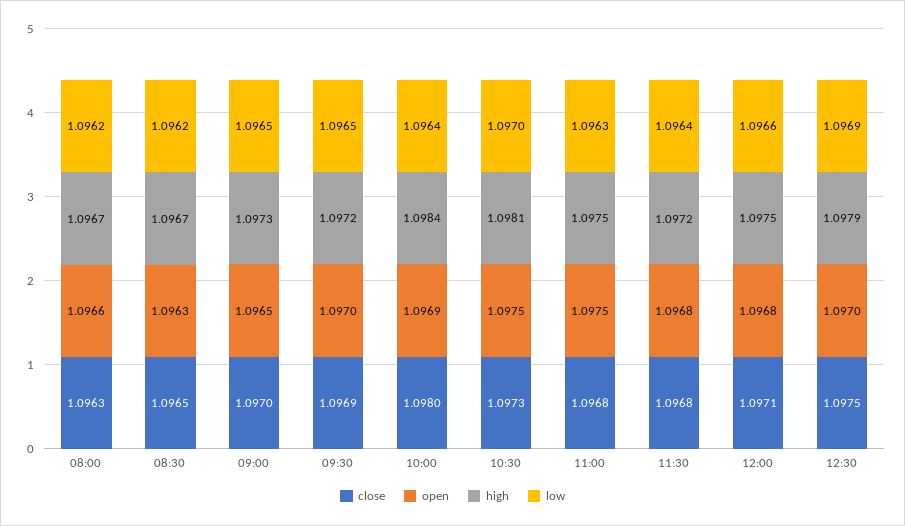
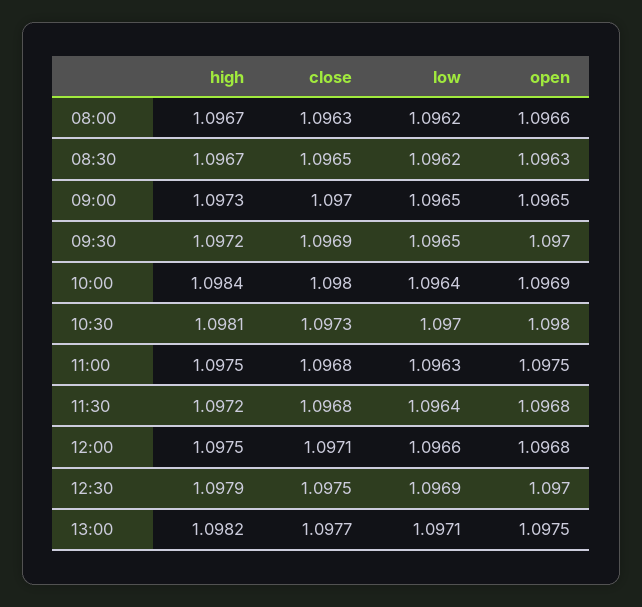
open, 10:30: 1.0975 -> 1.098
high, 13:00: none -> 1.0982
close, 13:00: none -> 1.0977
low, 13:00: none -> 1.0971
open, 13:00: none -> 1.0975

